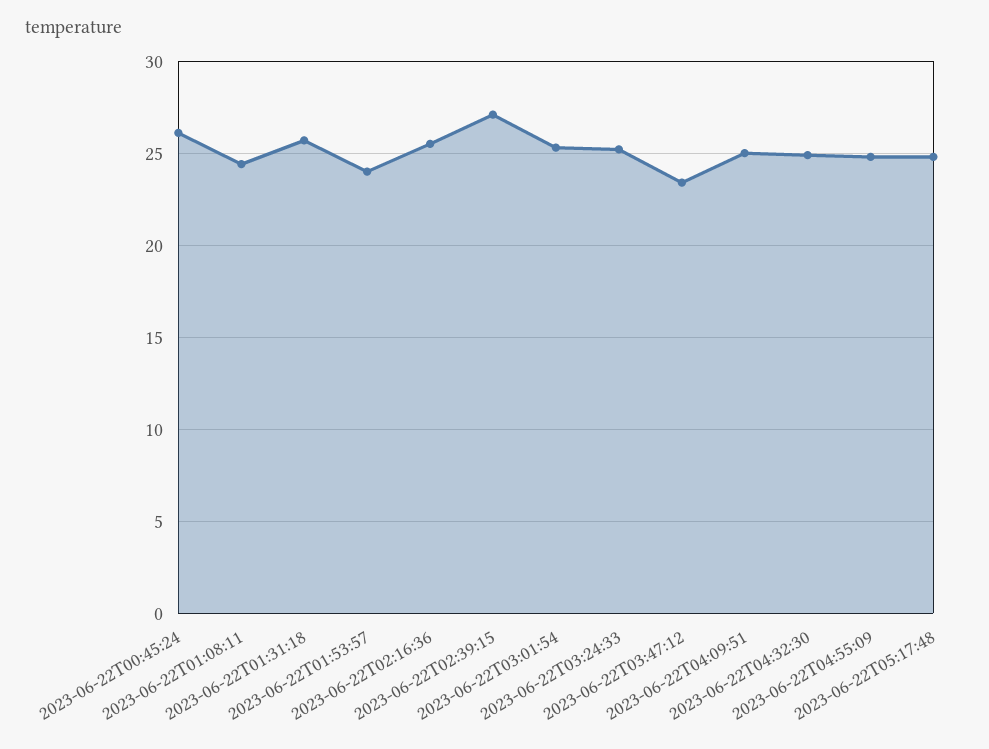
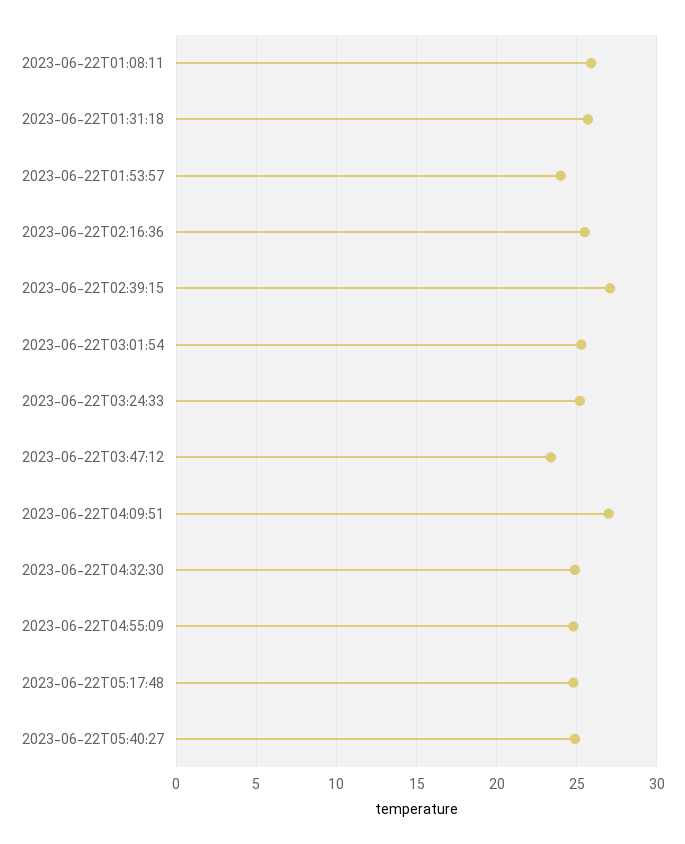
2023-06-22T00:45:24: 26 -> none
2023-06-22T01:08:11: 24.5 -> 26
2023-06-22T04:09:51: 25 -> 27
2023-06-22T05:40:27: none -> 25

